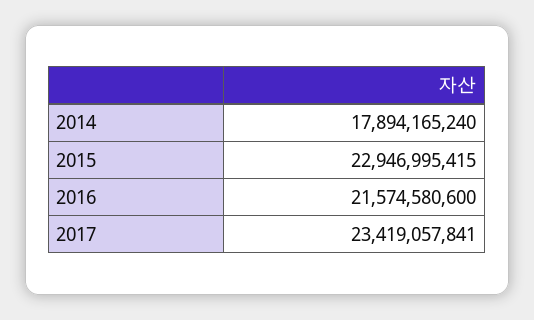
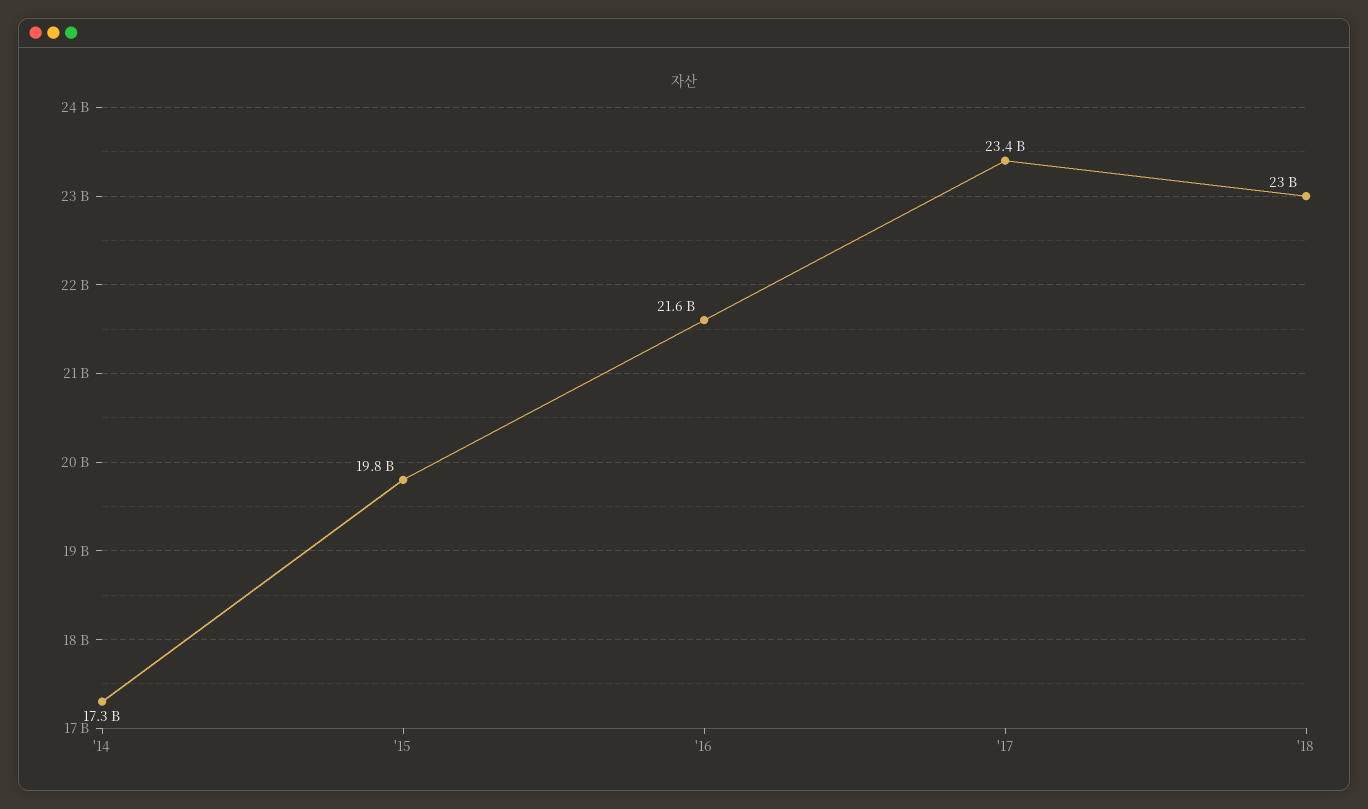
2014: 17894165240 -> 17300000000
2015: 22946995415 -> 19800000000
'18: none -> 23000000000

